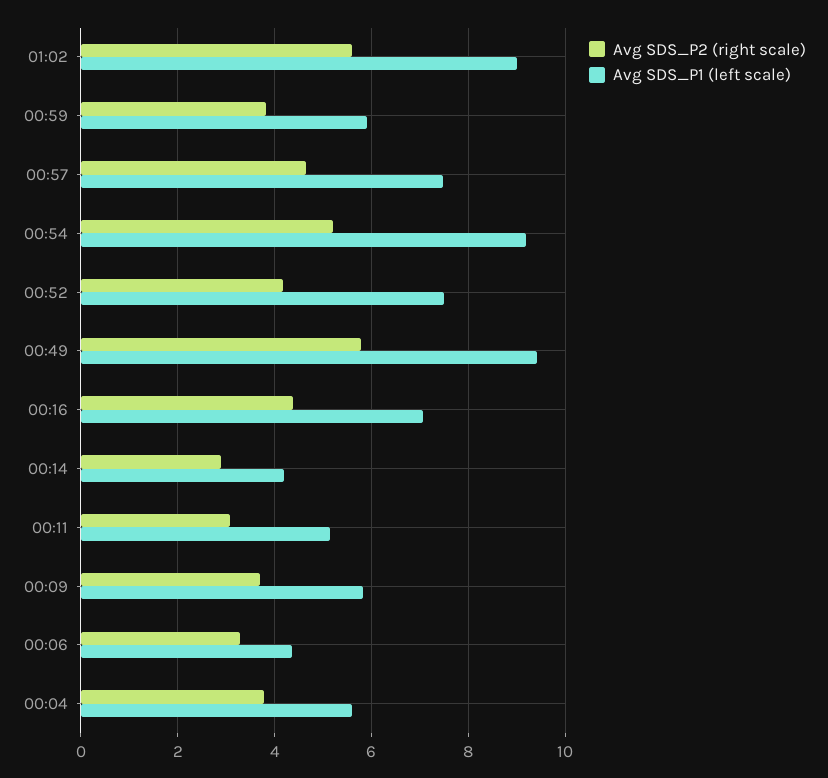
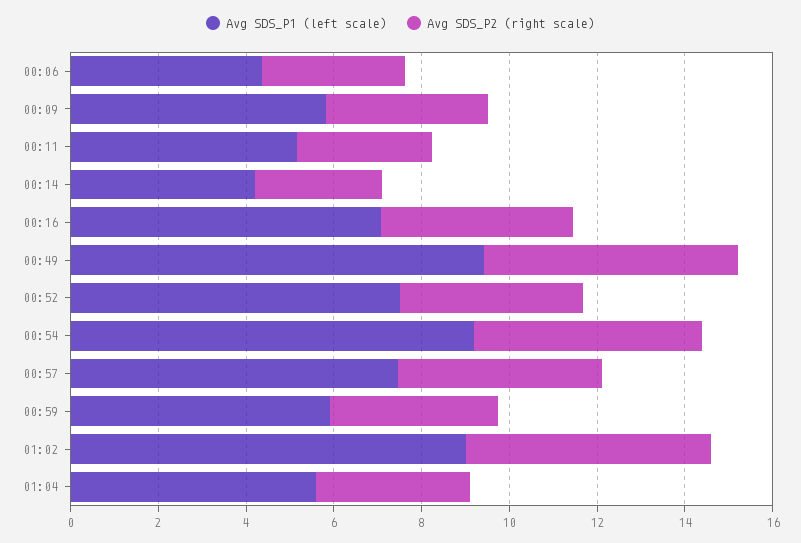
Avg SDS_P2 (right scale), 00:04: 3.8 -> none
Avg SDS_P1 (left scale), 00:04: 5.6 -> none
Avg SDS_P1 (left scale), 01:04: none -> 5.5
Avg SDS_P2 (right scale), 01:04: none -> 3.5

